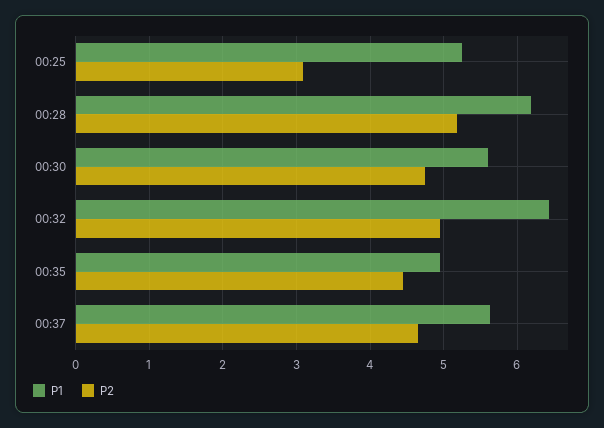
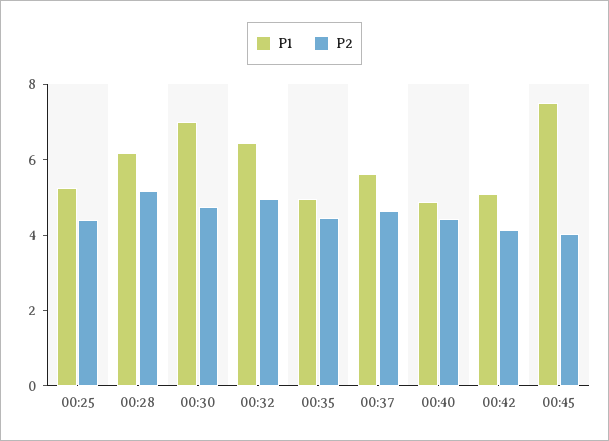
P2, 00:25: 3.1 -> 4.5
P1, 00:30: 5.6 -> 7
P1, 00:40: none -> 5
P2, 00:40: none -> 4.5
P1, 00:42: none -> 5
P2, 00:42: none -> 4
P1, 00:45: none -> 7.5
P2, 00:45: none -> 4

